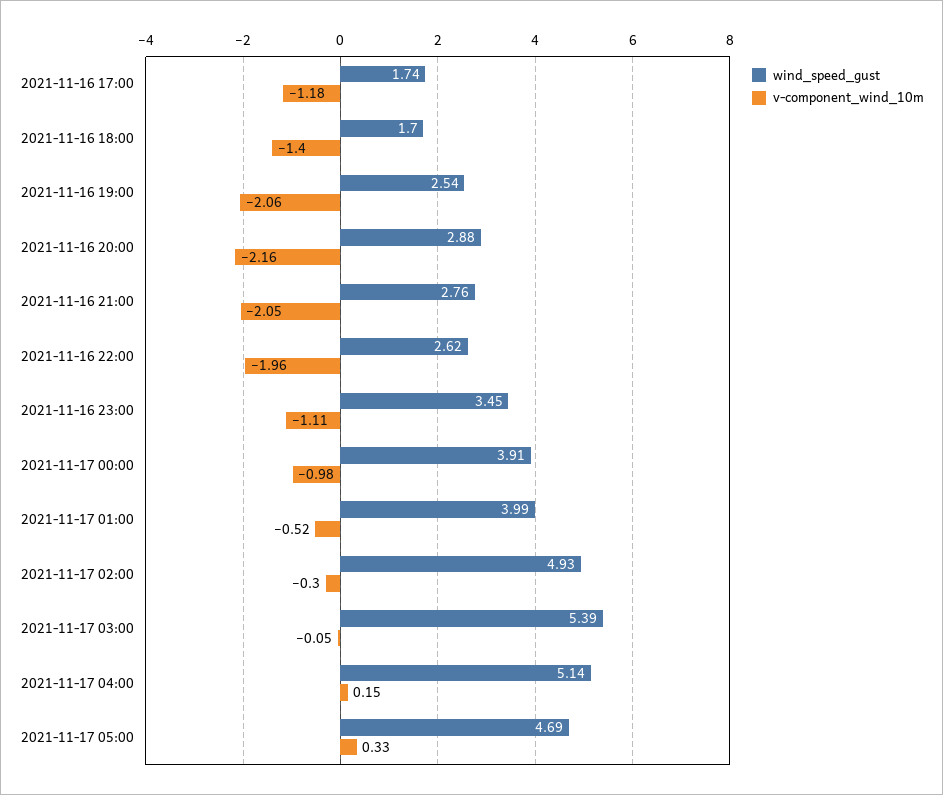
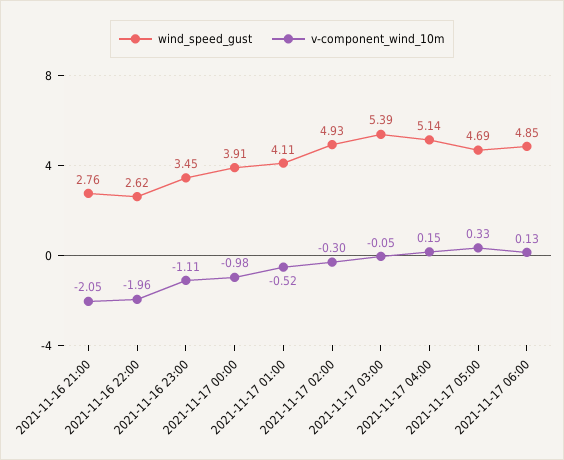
wind_speed_gust, 2021-11-16 17:00: 1.74 -> none
v-component_wind_10m, 2021-11-16 17:00: -1.18 -> none
wind_speed_gust, 2021-11-16 18:00: 1.7 -> none
v-component_wind_10m, 2021-11-16 18:00: -1.4 -> none
wind_speed_gust, 2021-11-16 19:00: 2.54 -> none
v-component_wind_10m, 2021-11-16 19:00: -2.06 -> none
wind_speed_gust, 2021-11-16 20:00: 2.88 -> none
v-component_wind_10m, 2021-11-16 20:00: -2.16 -> none
wind_speed_gust, 2021-11-17 01:00: 3.99 -> 4.11
wind_speed_gust, 2021-11-17 06:00: none -> 4.85
v-component_wind_10m, 2021-11-17 06:00: none -> 0.13

